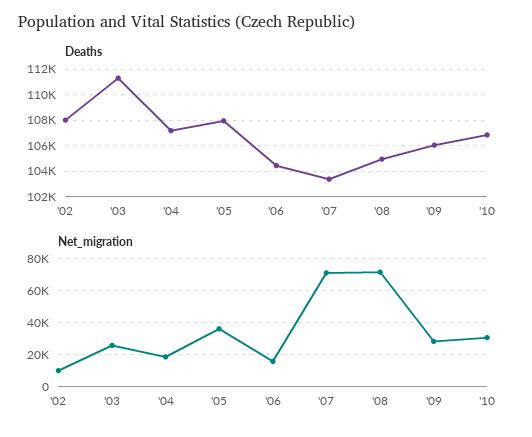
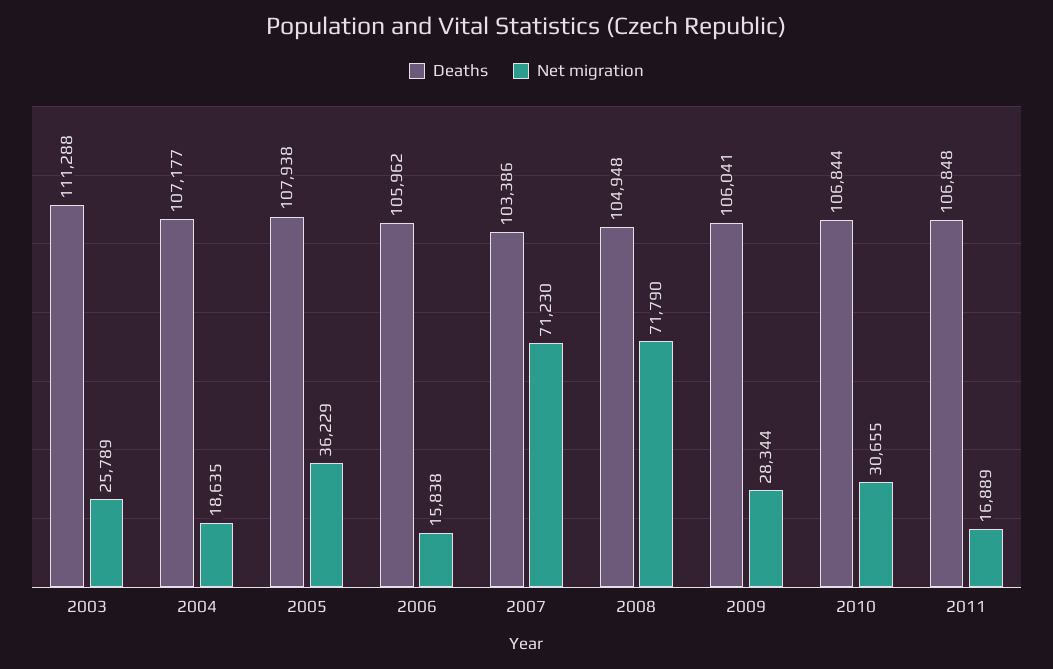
Deaths, '02: 108000 -> none
Deaths, '06: 104500 -> 105962
Net_migration, '02: 10000 -> none
Deaths, 2011: none -> 106848
Net_migration, 2011: none -> 16889

